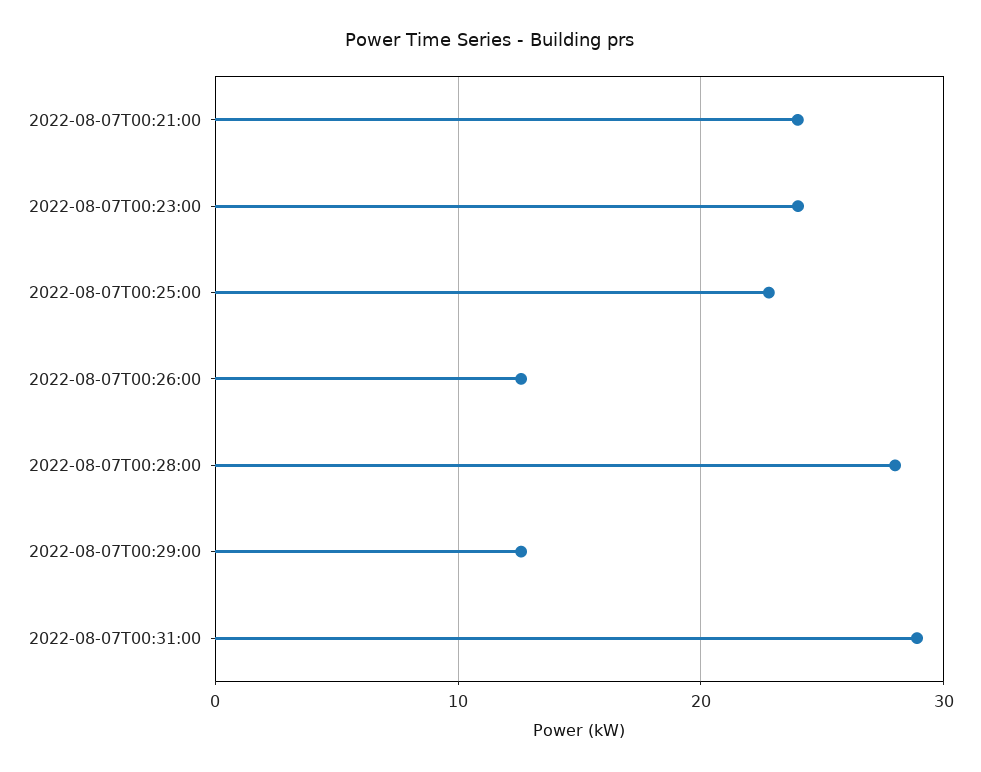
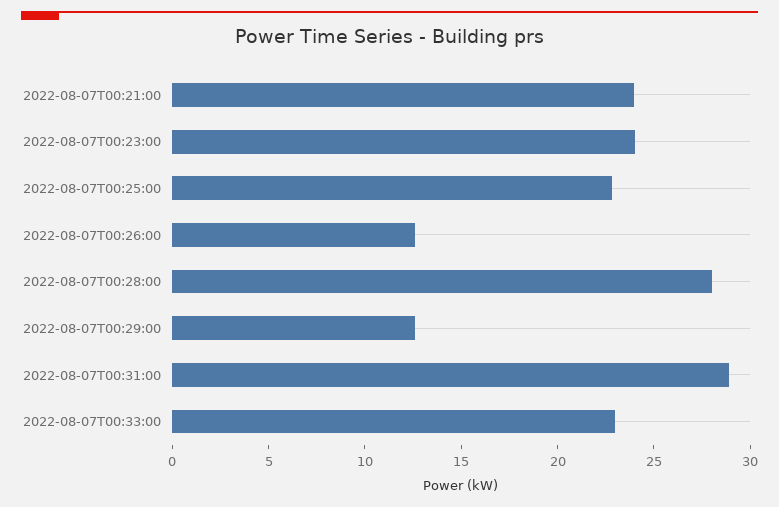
2022-08-07T00:33:00: none -> 23

